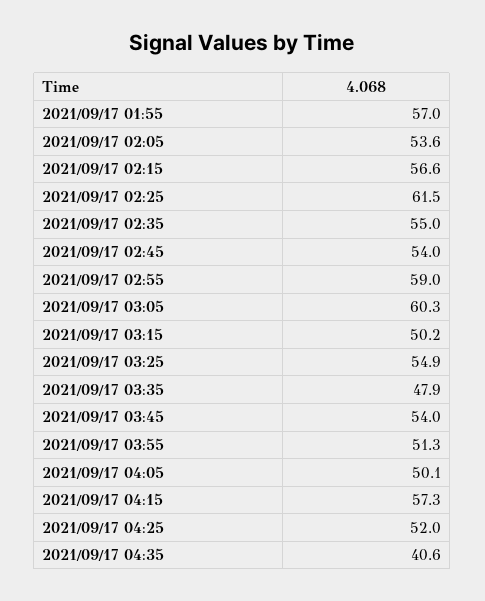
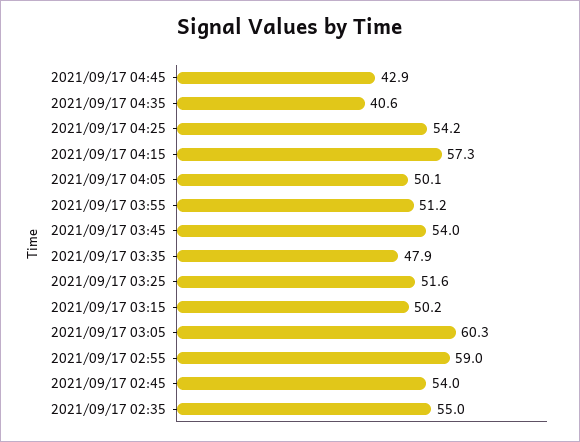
2021/09/17 01:55: 57 -> none
2021/09/17 02:05: 53.6 -> none
2021/09/17 02:15: 56.6 -> none
2021/09/17 02:25: 61.5 -> none
2021/09/17 03:25: 54.9 -> 51.6
2021/09/17 03:55: 51.3 -> 51.2
2021/09/17 04:25: 52 -> 54.2
2021/09/17 04:45: none -> 42.9

